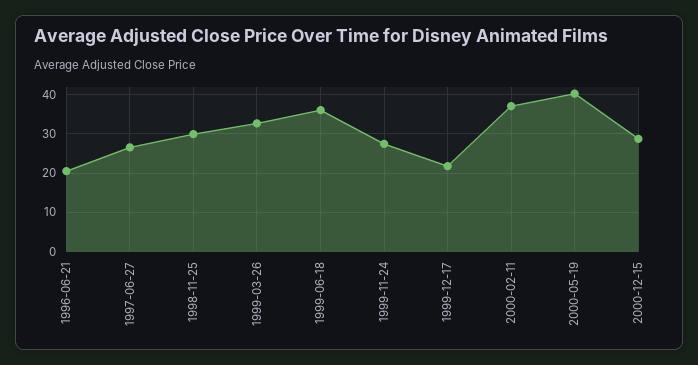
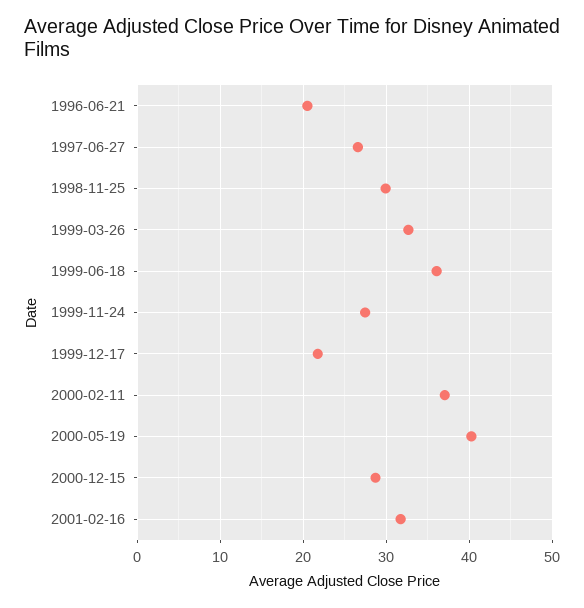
2001-02-16: none -> 32

